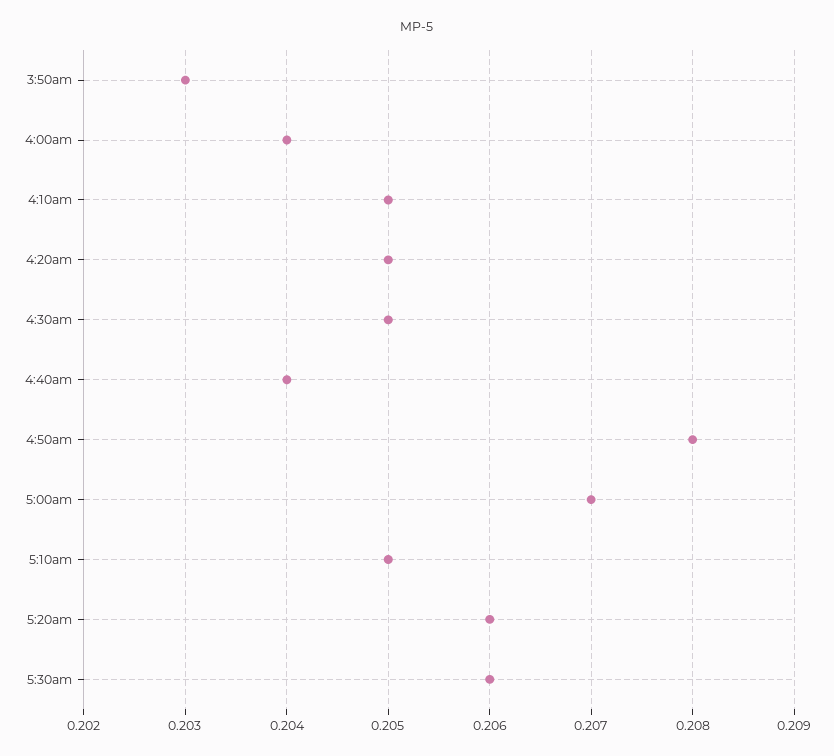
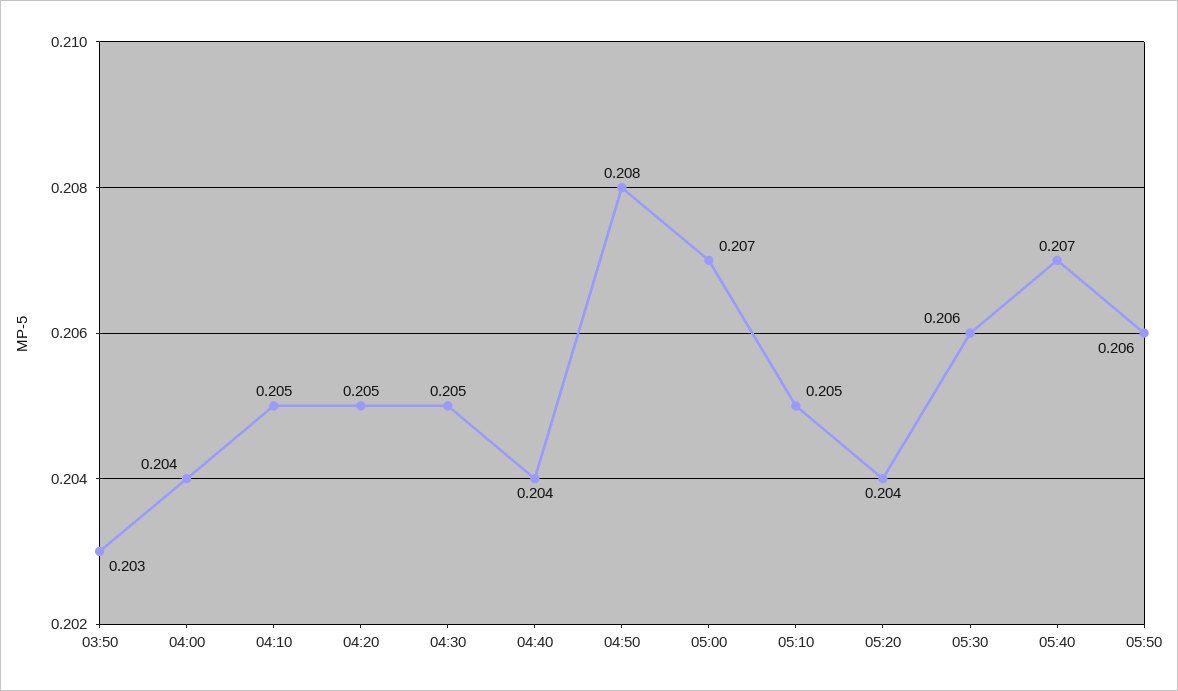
5:20am: 0.206 -> 0.204
05:40: none -> 0.207
05:50: none -> 0.206

